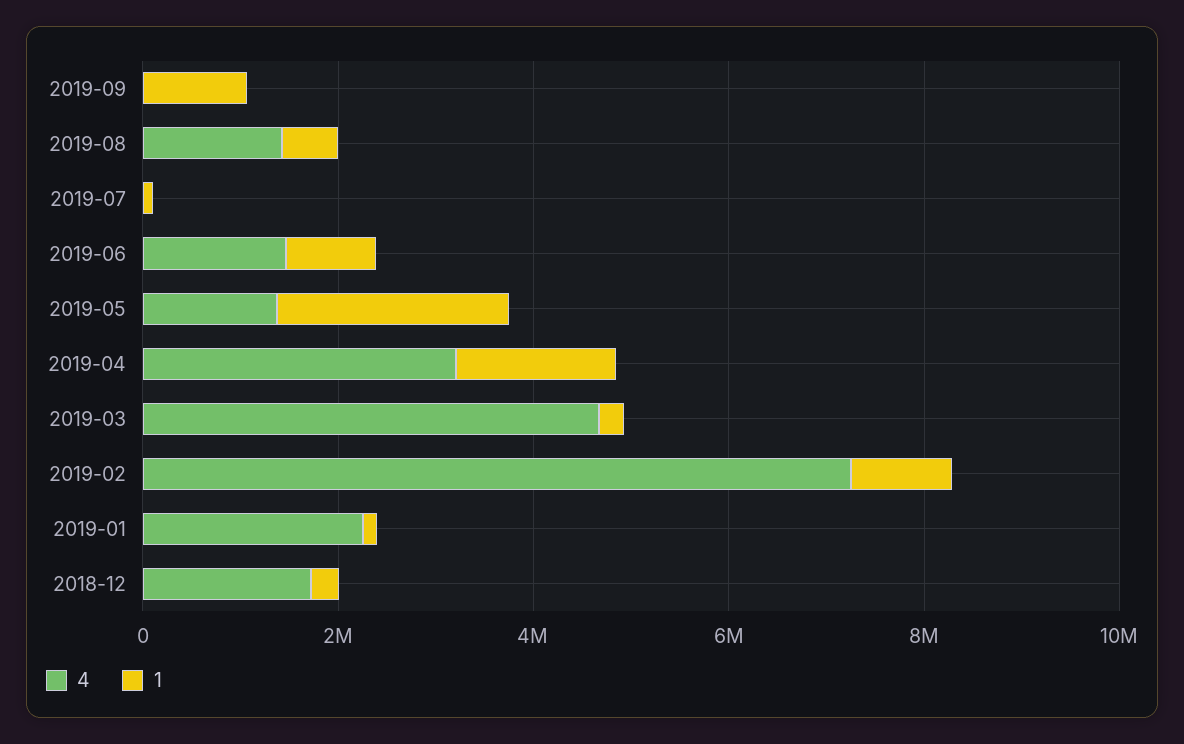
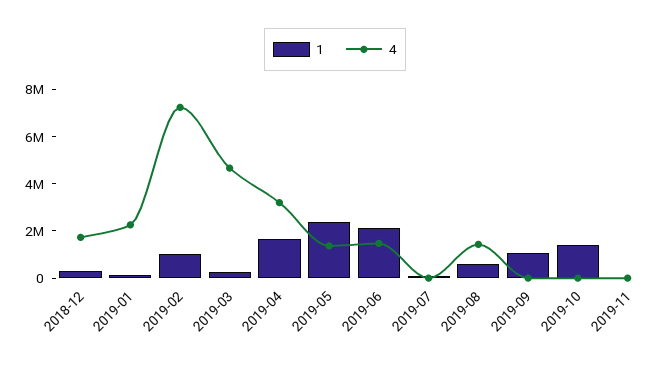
1, 2019-06: 1000000 -> 2000000
1, 2019-10: none -> 1500000
4, 2019-10: none -> 0
1, 2019-11: none -> 0
4, 2019-11: none -> 0

